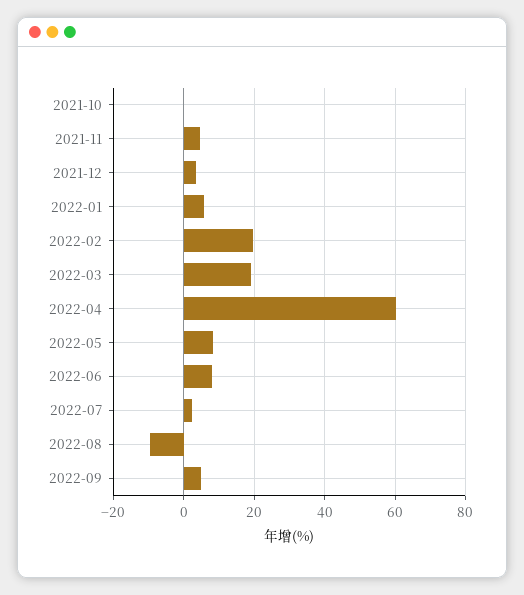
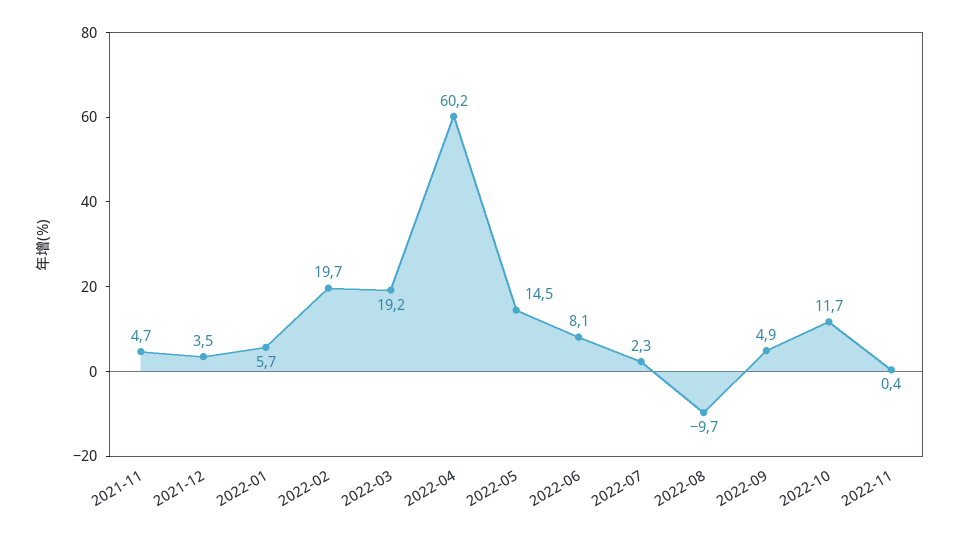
2021-10: 0 -> none
2022-05: 8 -> 14.5
2022-10: none -> 11.7
2022-11: none -> 0.4

